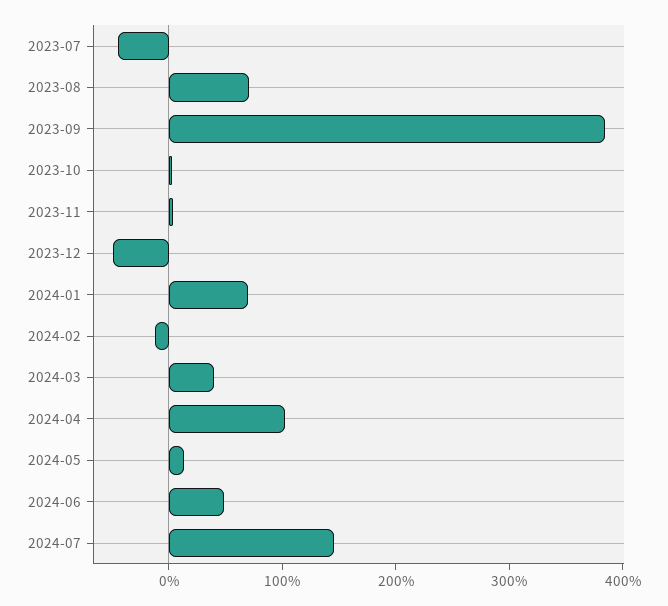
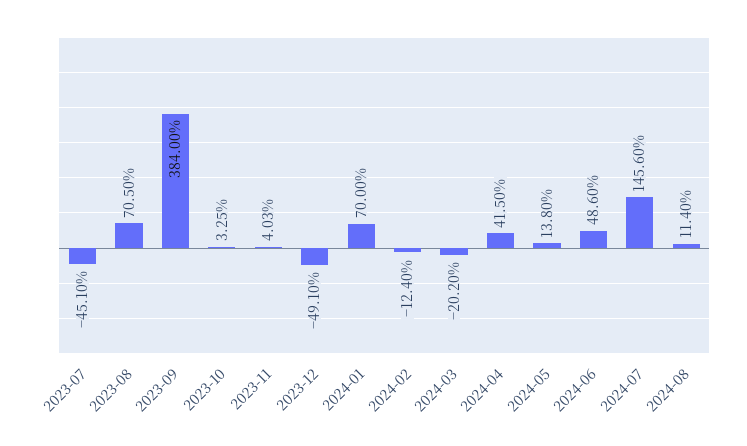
2024-03: 40 -> -20.2
2024-04: 100 -> 41.5
2024-08: none -> 11.4

